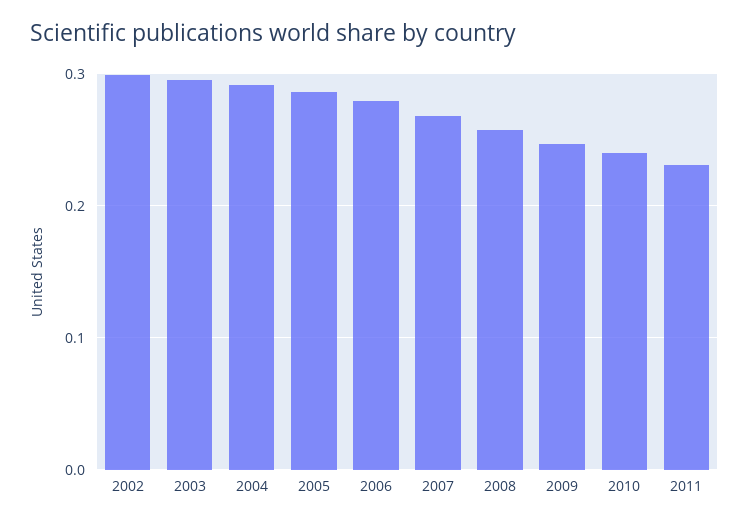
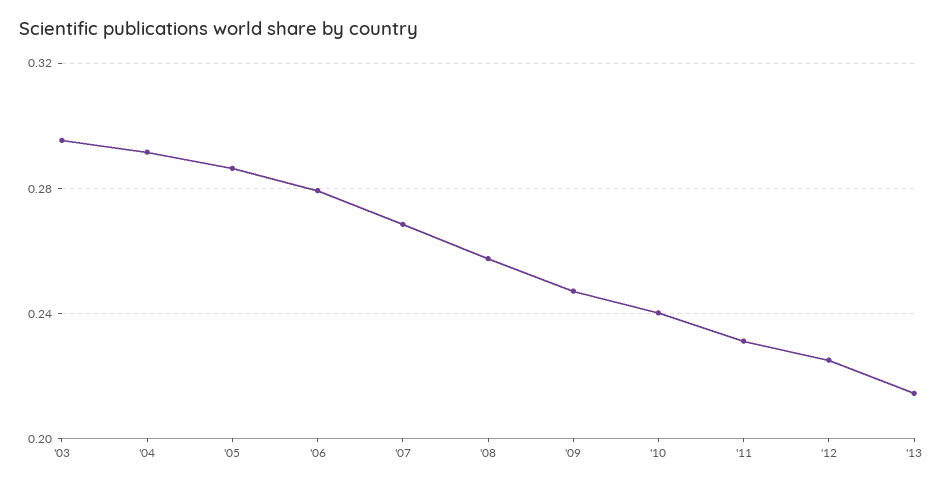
2002: 0.3 -> none
'12: none -> 0.225
'13: none -> 0.215

